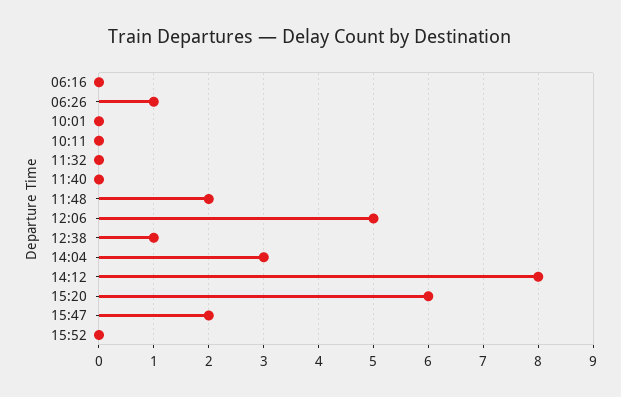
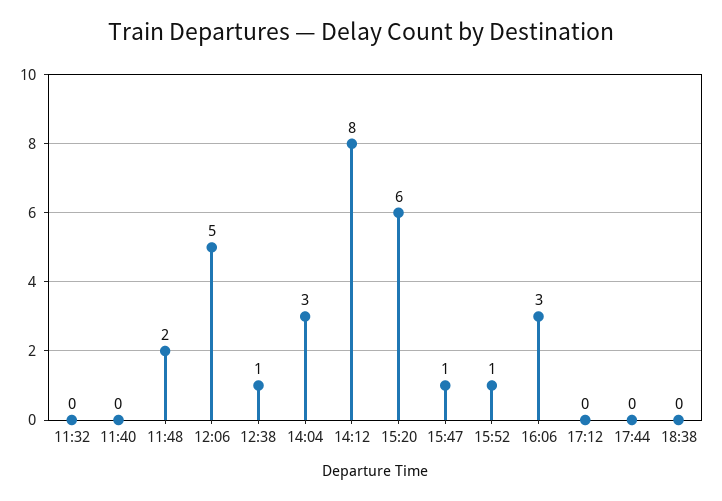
06:16: 0 -> none
06:26: 1 -> none
10:01: 0 -> none
10:11: 0 -> none
15:47: 2 -> 1
15:52: 0 -> 1
16:06: none -> 3
17:12: none -> 0
17:44: none -> 0
18:38: none -> 0

